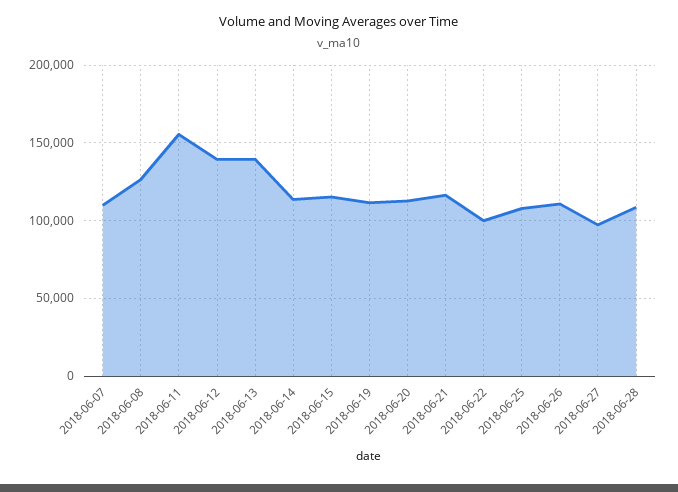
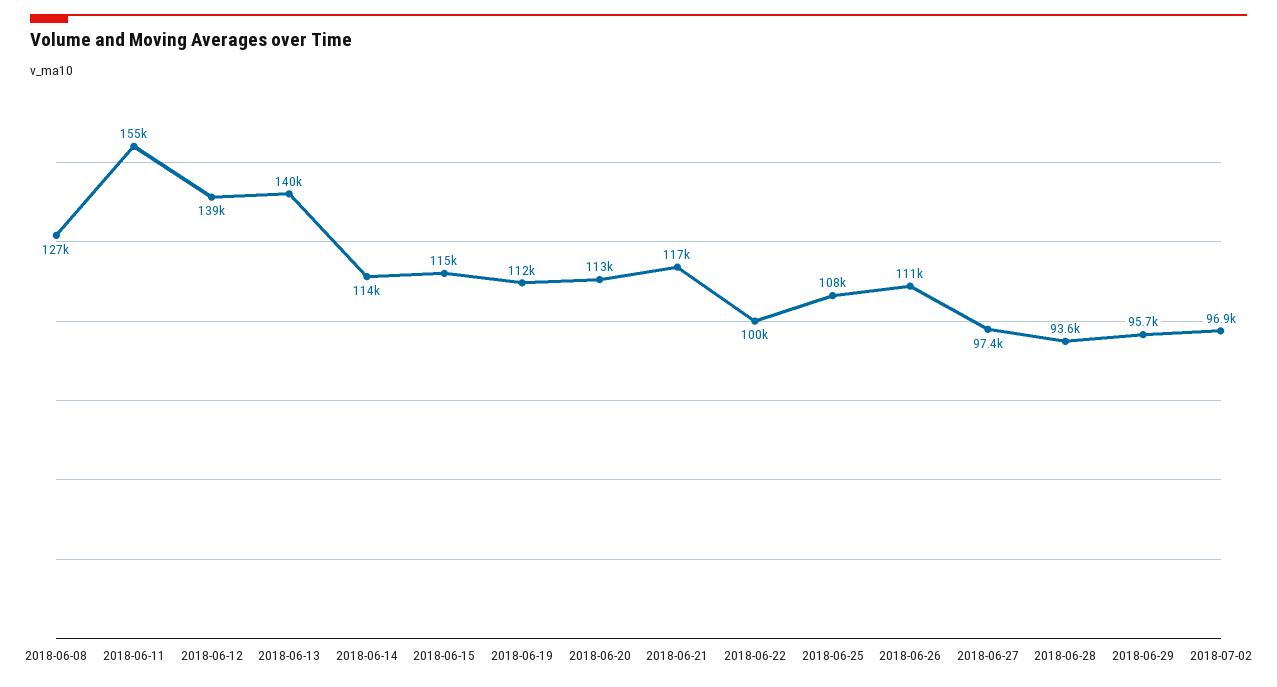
2018-06-07: 110000 -> none
2018-06-28: 110000 -> 93600
2018-06-29: none -> 95700
2018-07-02: none -> 96900

